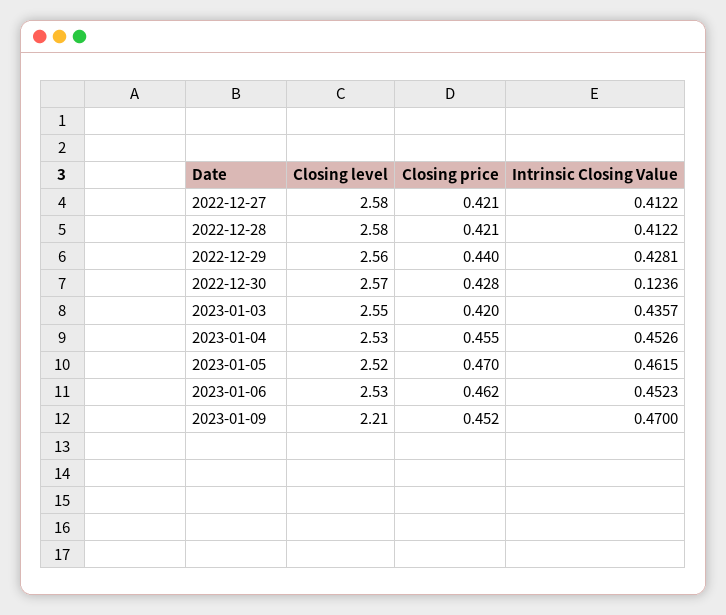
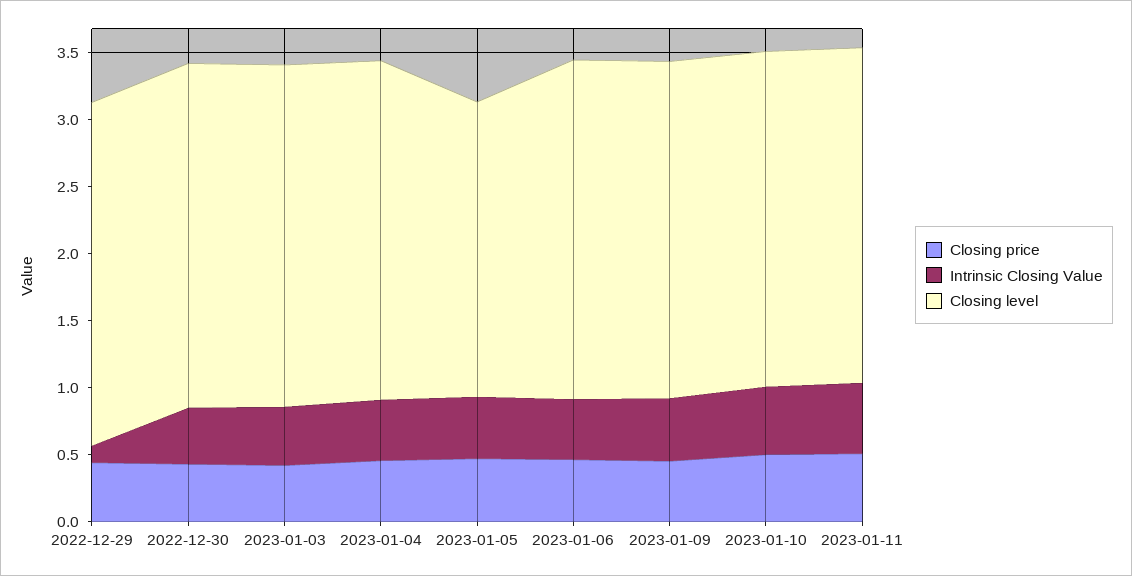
Closing level, 2022-12-27: 2.58 -> none
Closing price, 2022-12-27: 0.421 -> none
Intrinsic Closing Value, 2022-12-27: 0.4122 -> none
Closing level, 2022-12-28: 2.58 -> none
Closing price, 2022-12-28: 0.421 -> none
Intrinsic Closing Value, 2022-12-28: 0.4122 -> none
Intrinsic Closing Value, 2022-12-29: 0.4281 -> 0.1
Intrinsic Closing Value, 2022-12-30: 0.1236 -> 0.4
Closing level, 2023-01-05: 2.52 -> 2.2
Closing level, 2023-01-09: 2.21 -> 2.5
Closing price, 2023-01-10: none -> 0.5
Intrinsic Closing Value, 2023-01-10: none -> 0.5
Closing level, 2023-01-10: none -> 2.5
Closing price, 2023-01-11: none -> 0.5
Intrinsic Closing Value, 2023-01-11: none -> 0.5
Closing level, 2023-01-11: none -> 2.5

